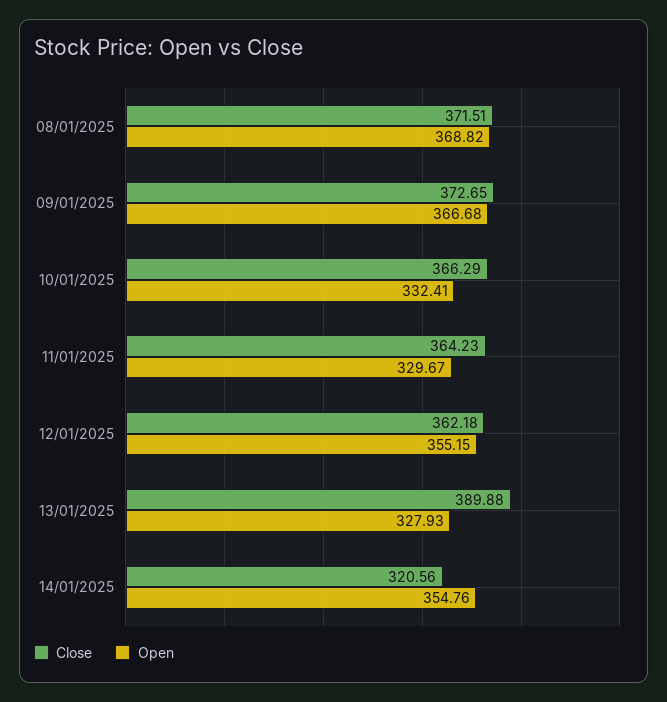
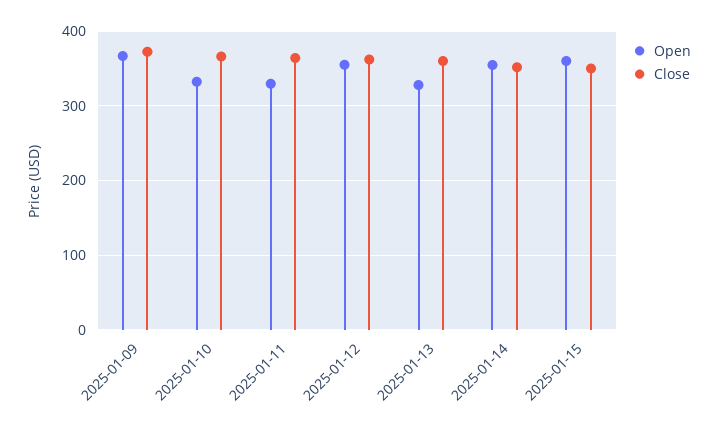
Close, 08/01/2025: 371.51 -> none
Open, 08/01/2025: 368.82 -> none
Close, 13/01/2025: 389.88 -> 360
Close, 14/01/2025: 320.56 -> 350
Open, 2025-01-15: none -> 360
Close, 2025-01-15: none -> 350

